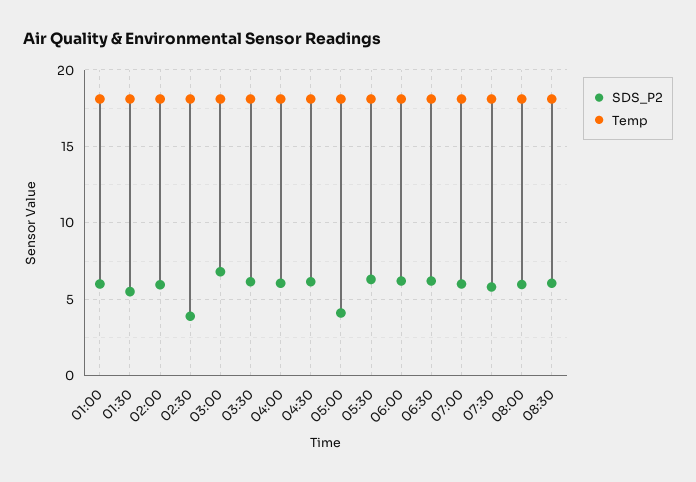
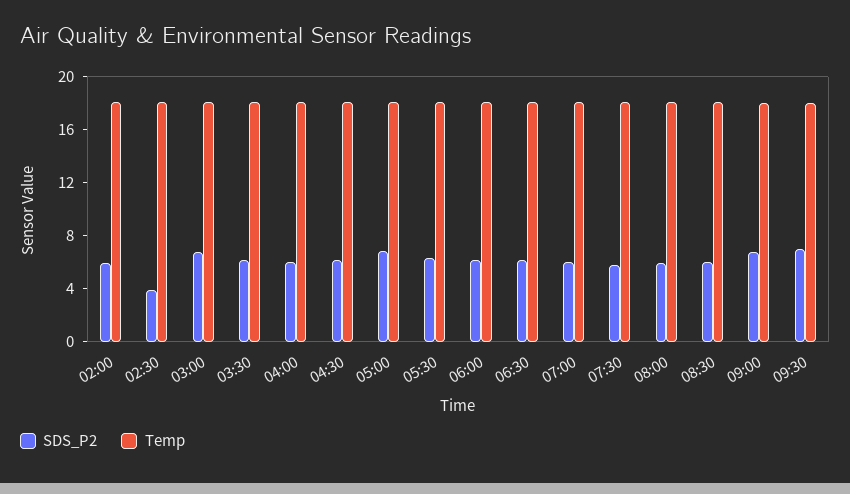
SDS_P2, 01:00: 6 -> none
Temp, 01:00: 18 -> none
SDS_P2, 01:30: 5.5 -> none
Temp, 01:30: 18 -> none
SDS_P2, 05:00: 4 -> 7
SDS_P2, 09:00: none -> 7
Temp, 09:00: none -> 18
SDS_P2, 09:30: none -> 7
Temp, 09:30: none -> 18

